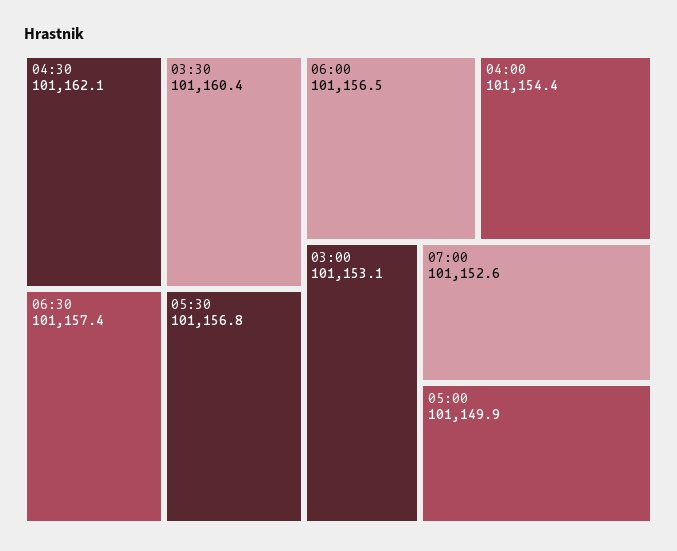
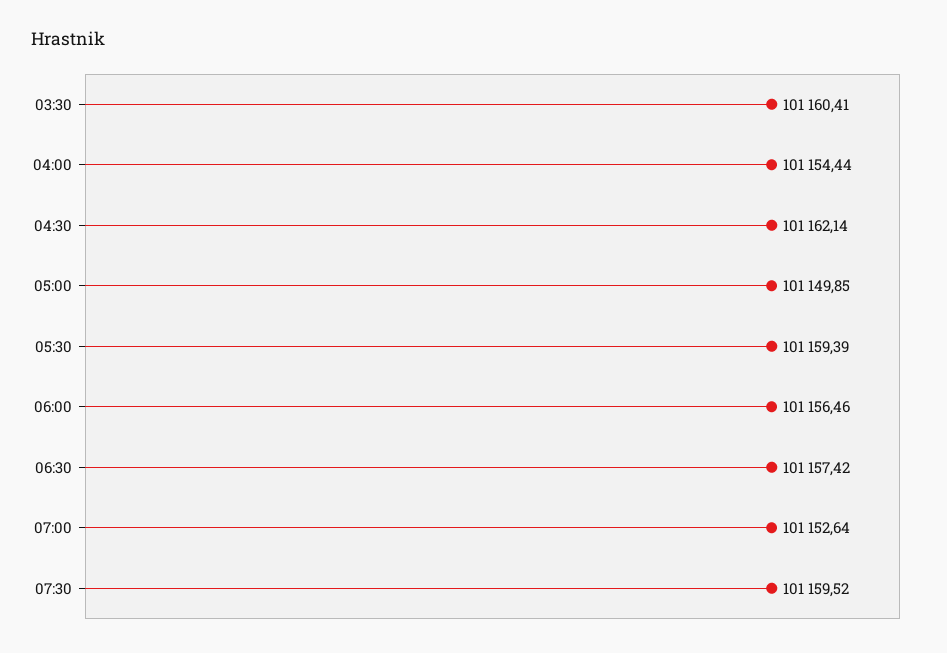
05:30: 101156.8 -> 101159.39
03:00: 101153.1 -> none
07:30: none -> 101159.52

